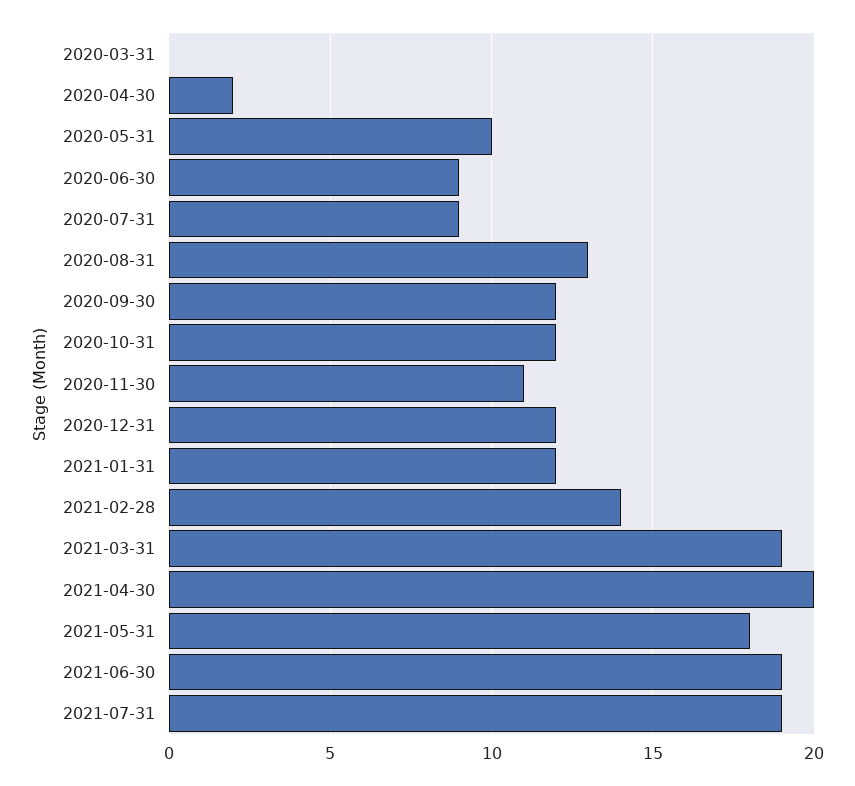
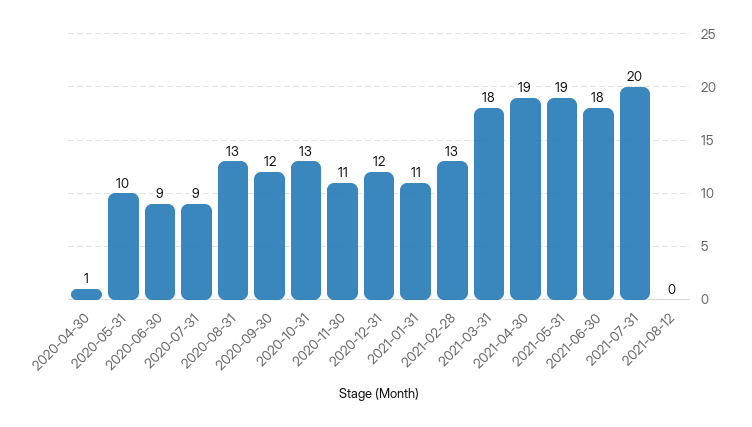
2020-03-31: 0 -> none
2020-04-30: 2 -> 1
2020-10-31: 12 -> 13
2021-01-31: 12 -> 11
2021-02-28: 14 -> 13
2021-03-31: 19 -> 18
2021-04-30: 20 -> 19
2021-05-31: 18 -> 19
2021-06-30: 19 -> 18
2021-07-31: 19 -> 20
2021-08-12: none -> 0

